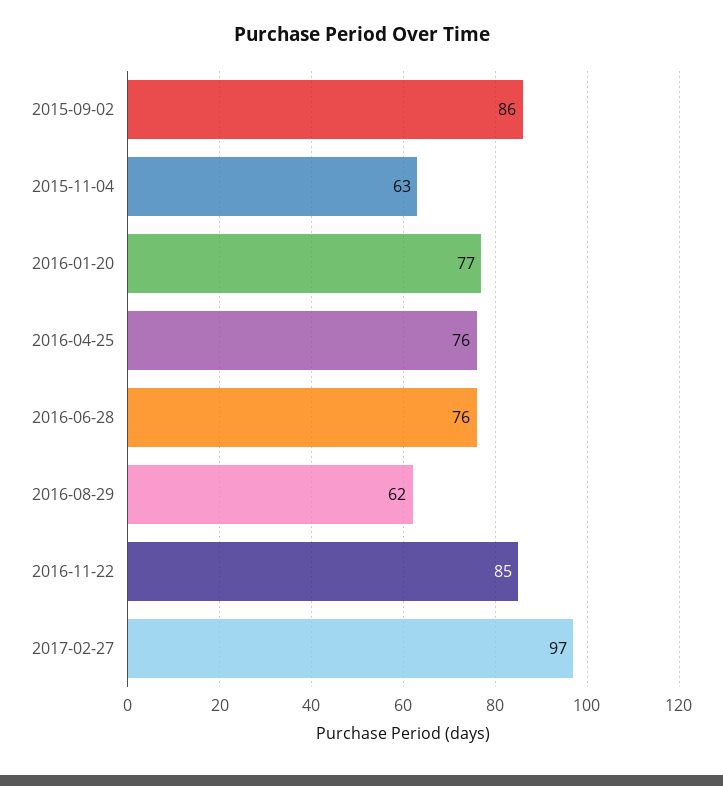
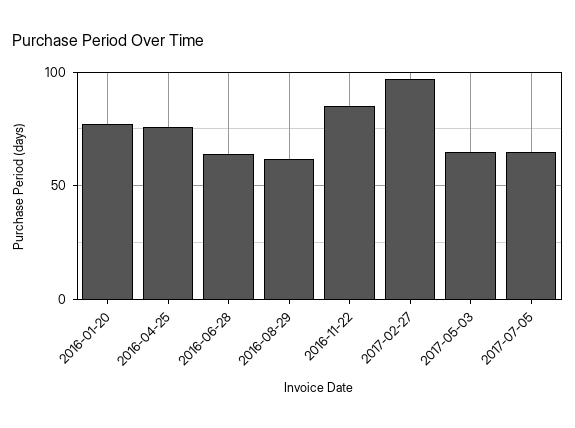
2015-09-02: 86 -> none
2015-11-04: 63 -> none
2016-06-28: 76 -> 65
2017-05-03: none -> 65
2017-07-05: none -> 65

